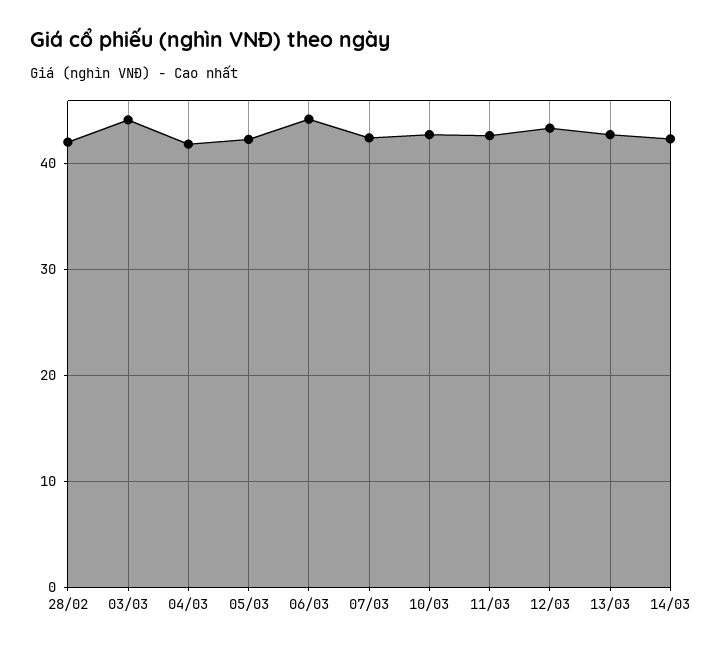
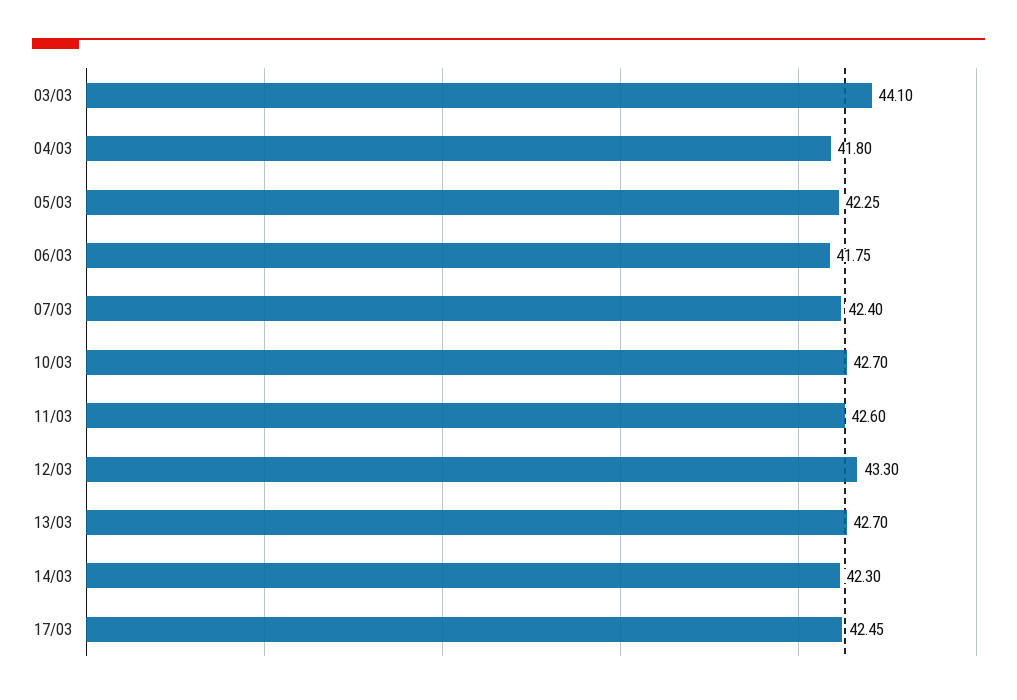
28/02: 42 -> none
06/03: 44 -> 41.75
17/03: none -> 42.45

